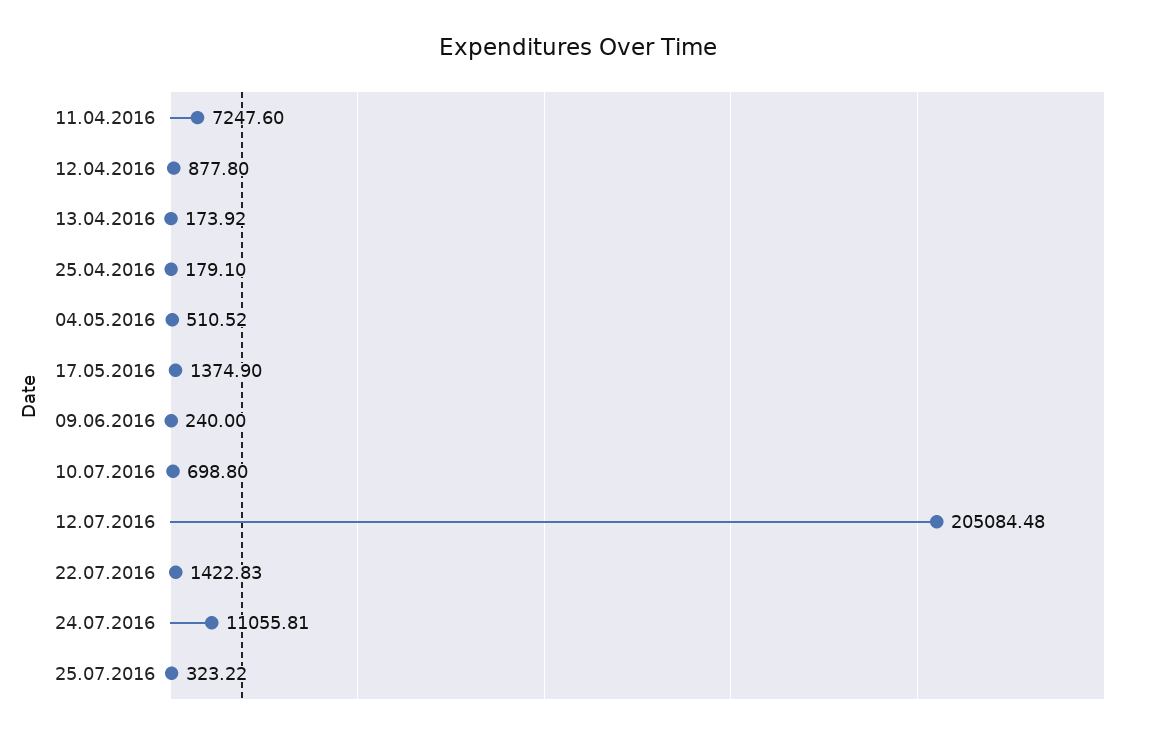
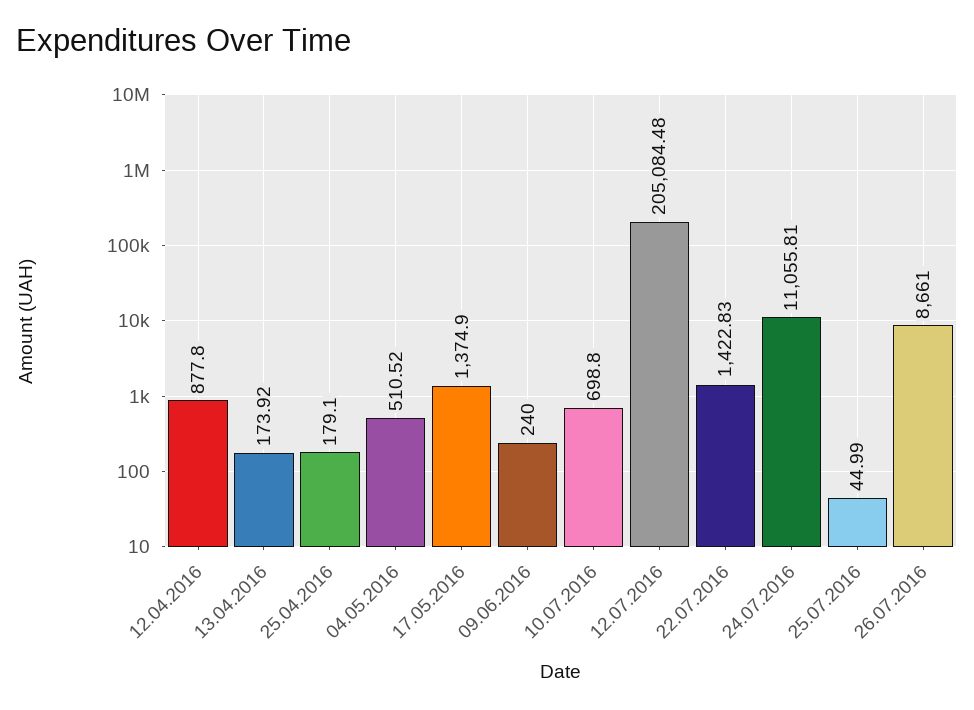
11.04.2016: 7247.6 -> none
25.07.2016: 323.22 -> 44.99
26.07.2016: none -> 8661

